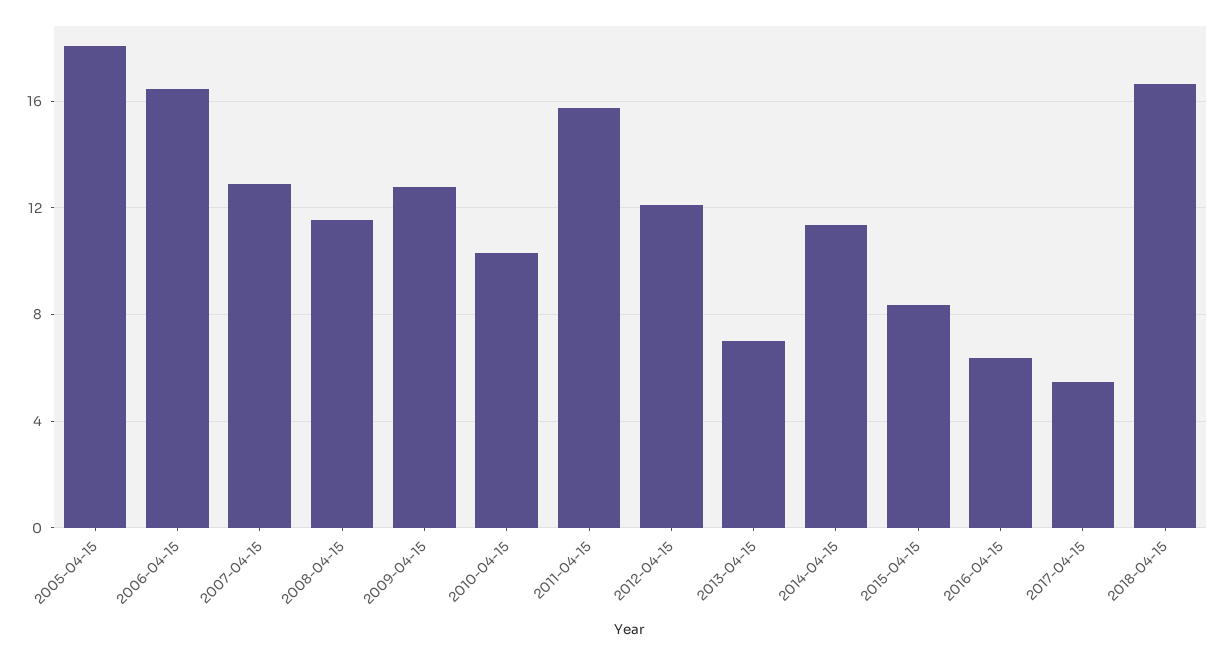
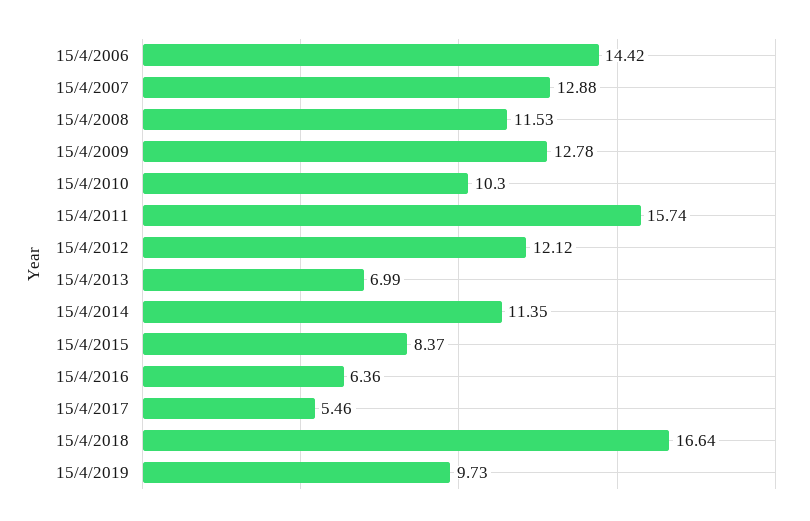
2005-04-15: 18 -> none
2006-04-15: 16.5 -> 14.42
15/4/2019: none -> 9.73

